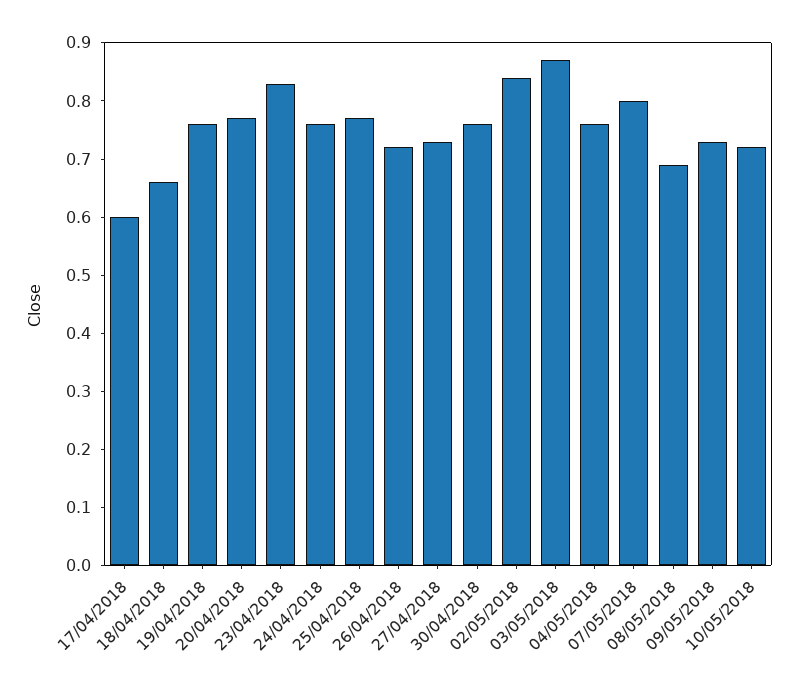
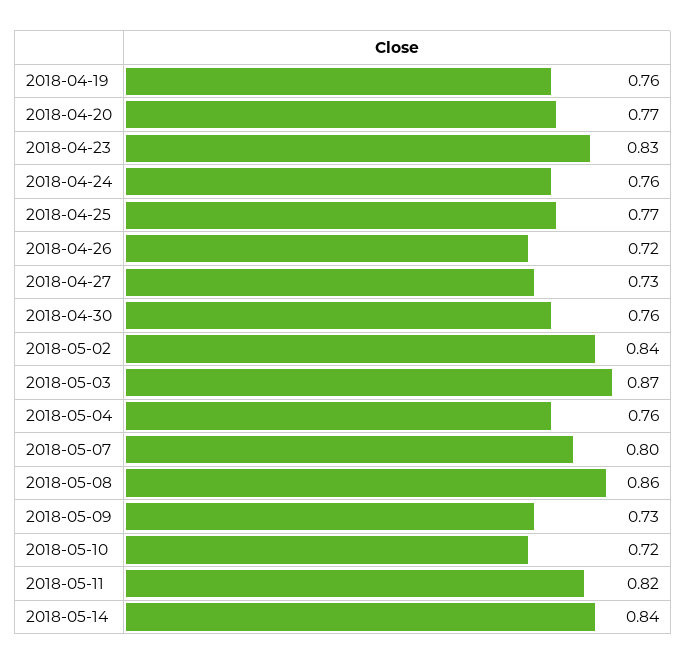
17/04/2018: 0.6 -> none
18/04/2018: 0.65 -> none
08/05/2018: 0.7 -> 0.86
2018-05-11: none -> 0.82
2018-05-14: none -> 0.84

